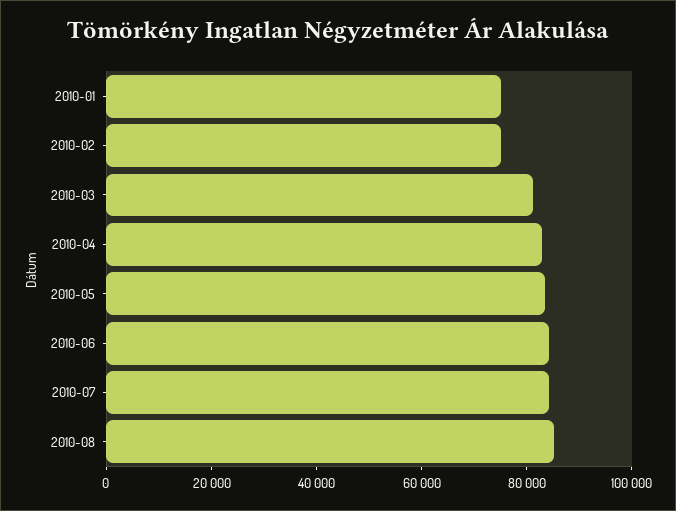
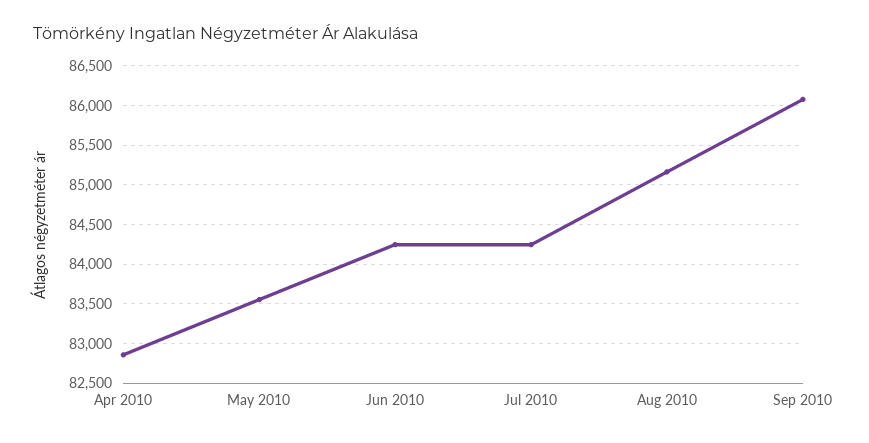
2010-01: 75000 -> none
2010-02: 75000 -> none
2010-03: 80000 -> none
Sep 2010: none -> 86100

